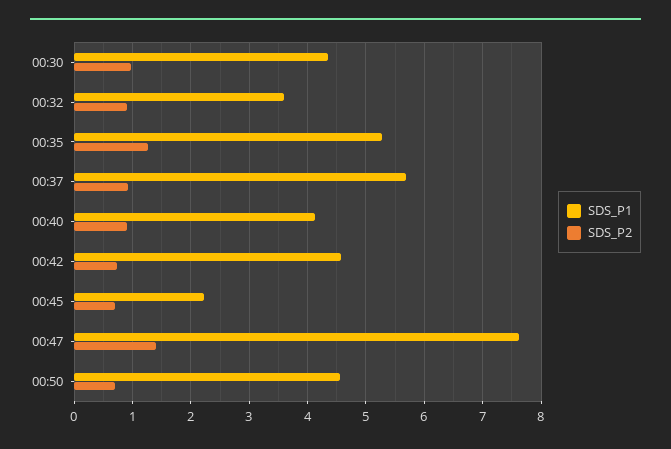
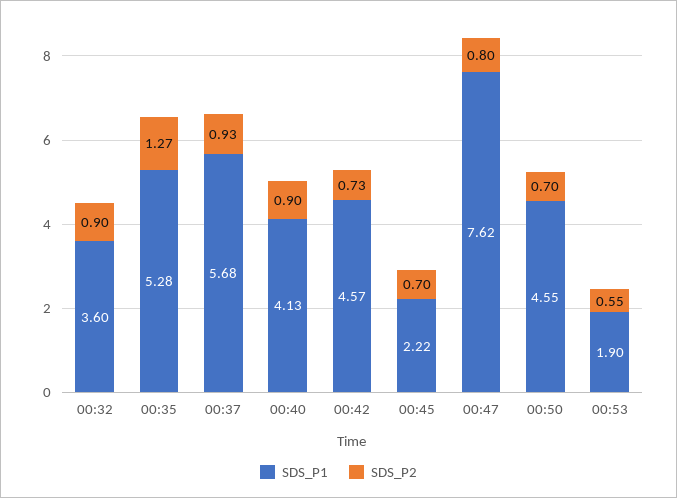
SDS_P1, 00:30: 4.4 -> none
SDS_P2, 00:30: 1 -> none
SDS_P2, 00:47: 1.4 -> 0.8
SDS_P1, 00:53: none -> 1.9
SDS_P2, 00:53: none -> 0.55

